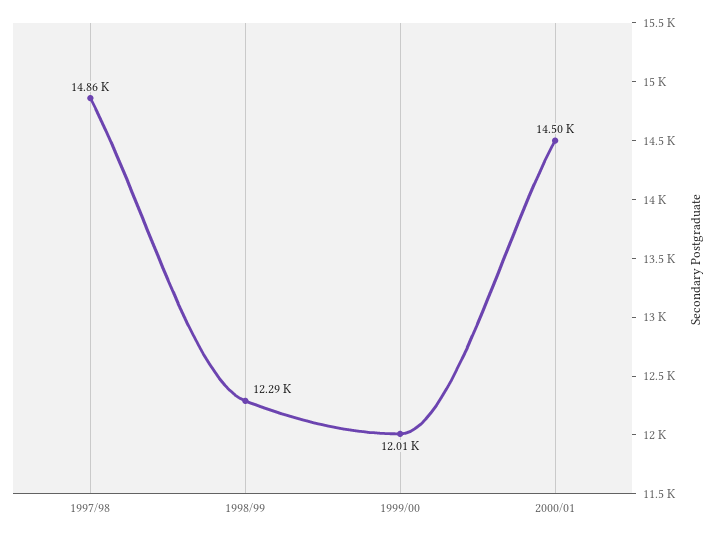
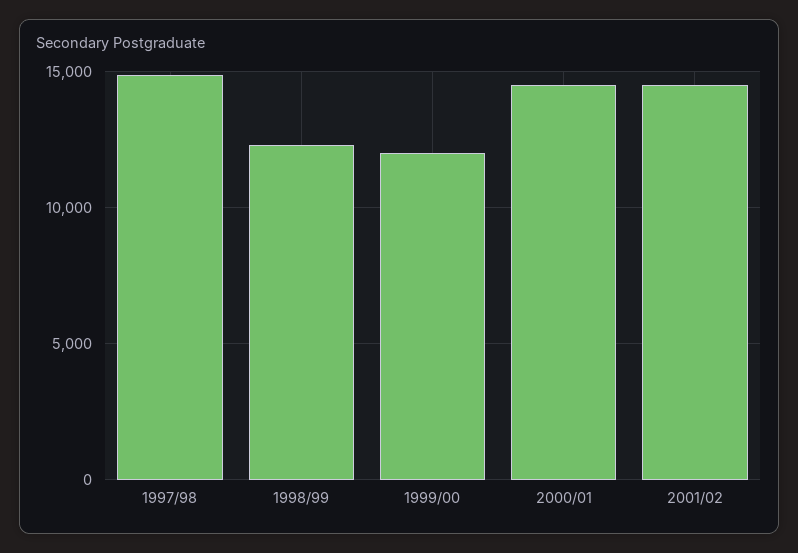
2001/02: none -> 14500

